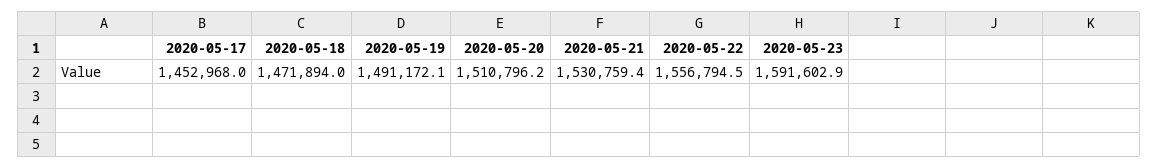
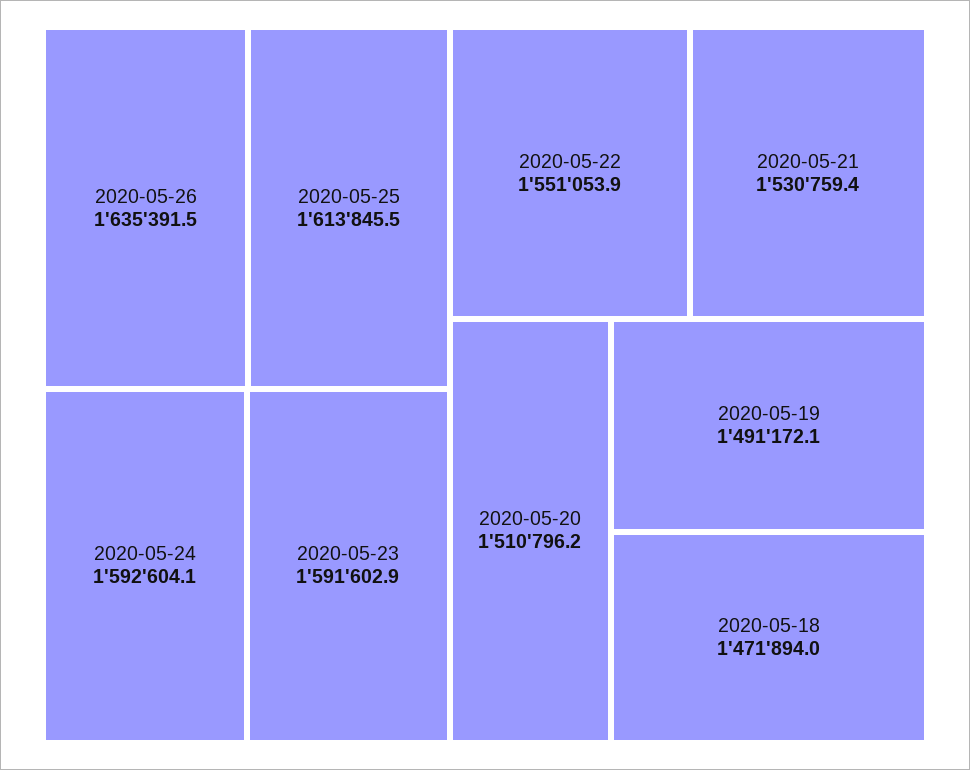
2020-05-17: 1452968 -> none
2020-05-22: 1556794.5 -> 1551053.9
2020-05-26: none -> 1635391.5
2020-05-25: none -> 1613845.5
2020-05-24: none -> 1592604.1

